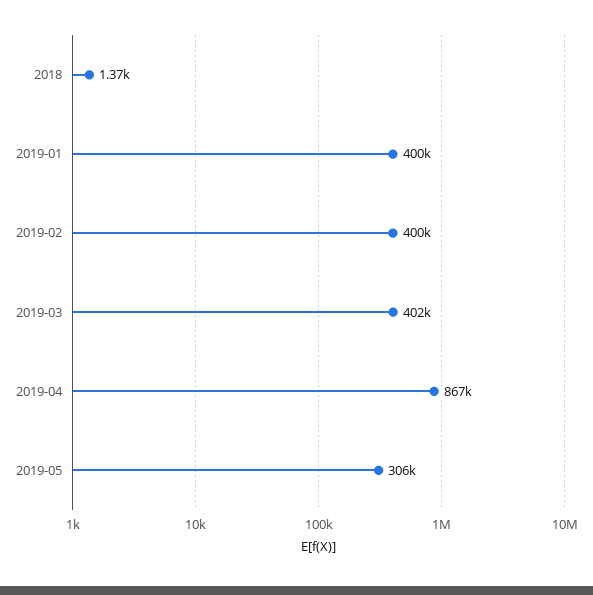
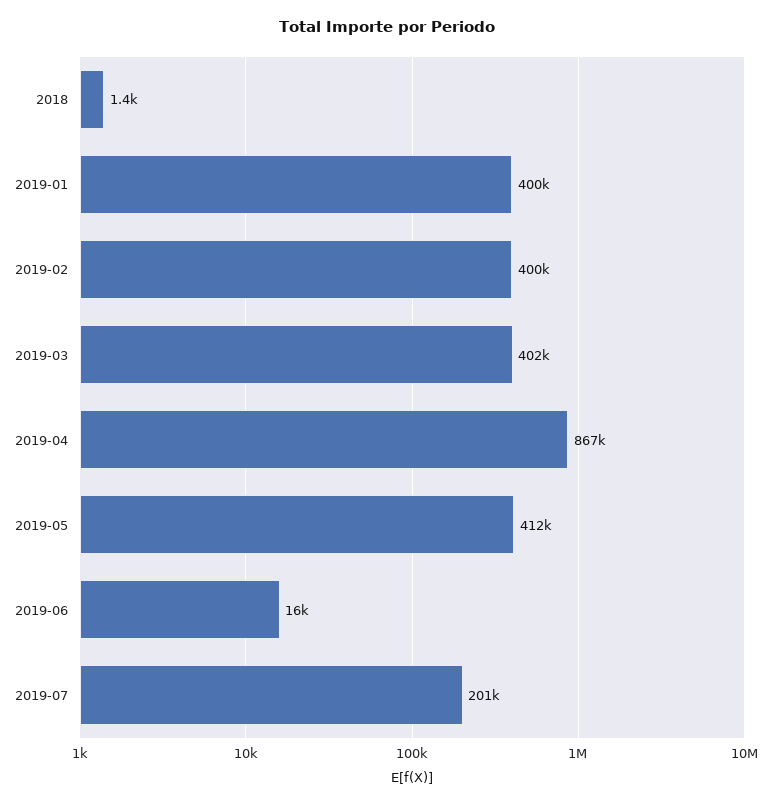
2019-05: 306000 -> 412000
2019-06: none -> 16000
2019-07: none -> 201000

